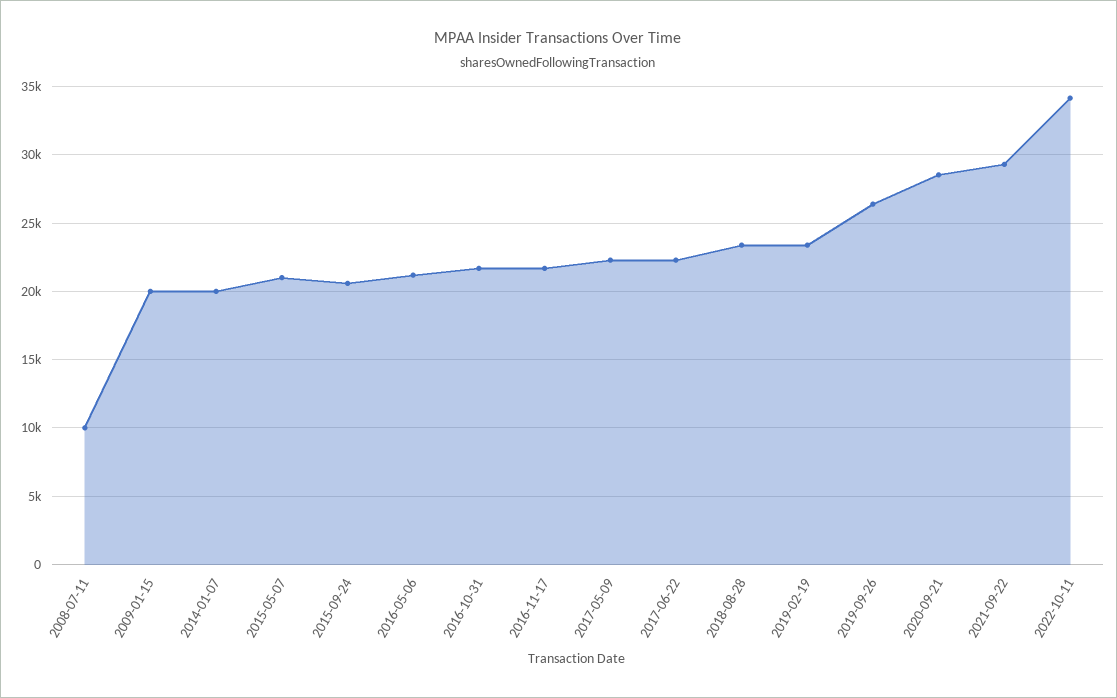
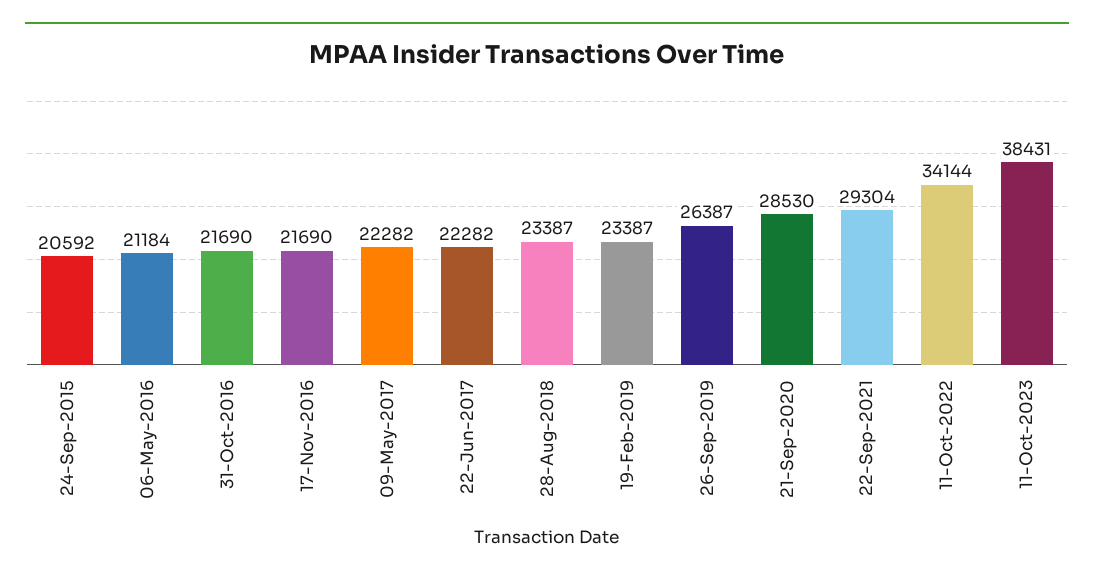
2008-07-11: 10000 -> none
2009-01-15: 20000 -> none
2014-01-07: 20000 -> none
2015-05-07: 21000 -> none
11-Oct-2023: none -> 38431

